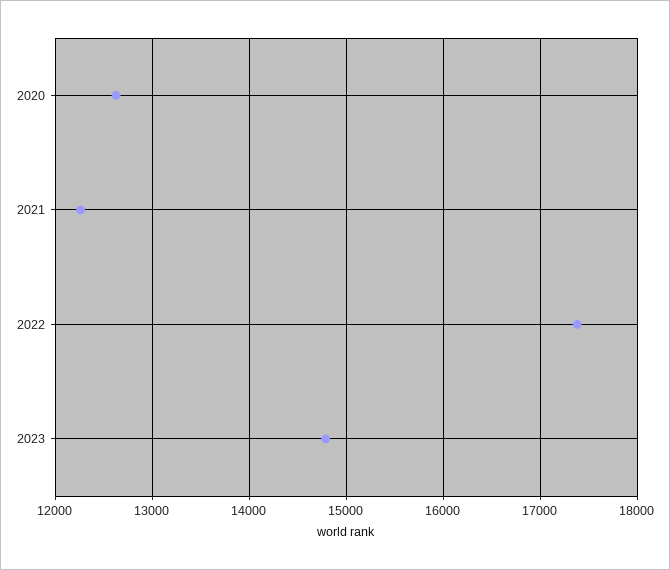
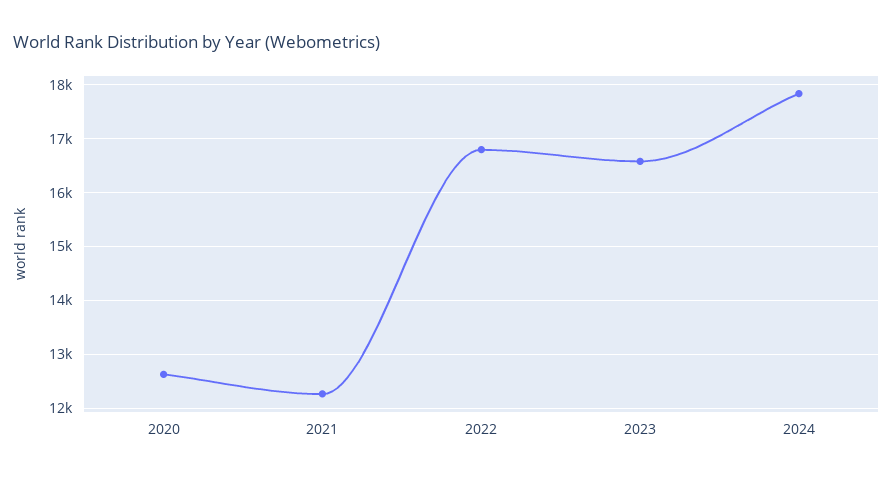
2022: 17400 -> 16800
2023: 14800 -> 16600
2024: none -> 17800

